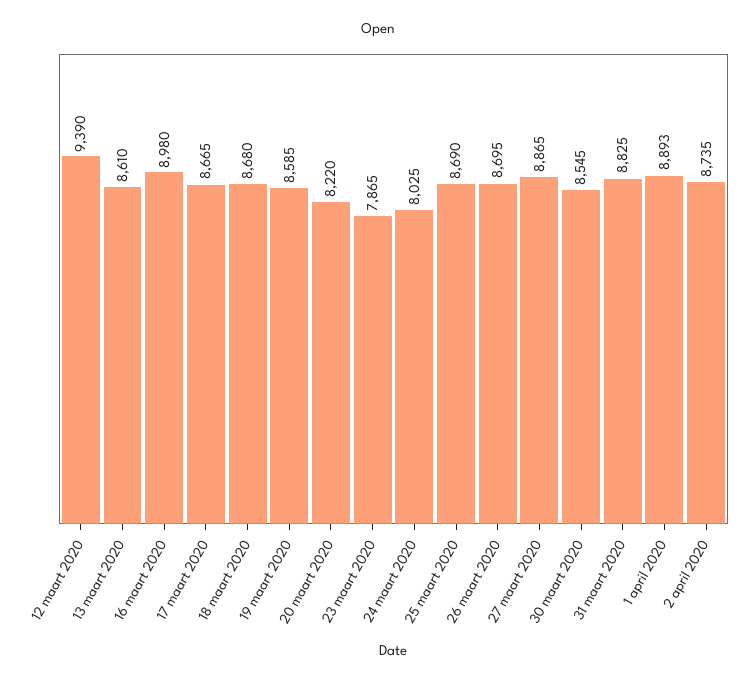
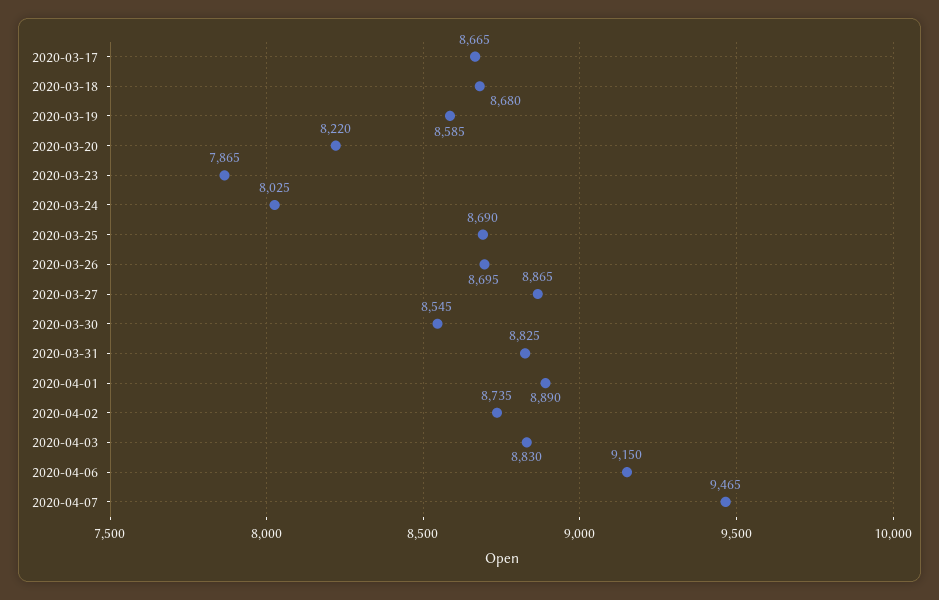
12 maart 2020: 9390 -> none
13 maart 2020: 8610 -> none
16 maart 2020: 8980 -> none
1 april 2020: 8893 -> 8890
2020-04-03: none -> 8830
2020-04-06: none -> 9150
2020-04-07: none -> 9465

